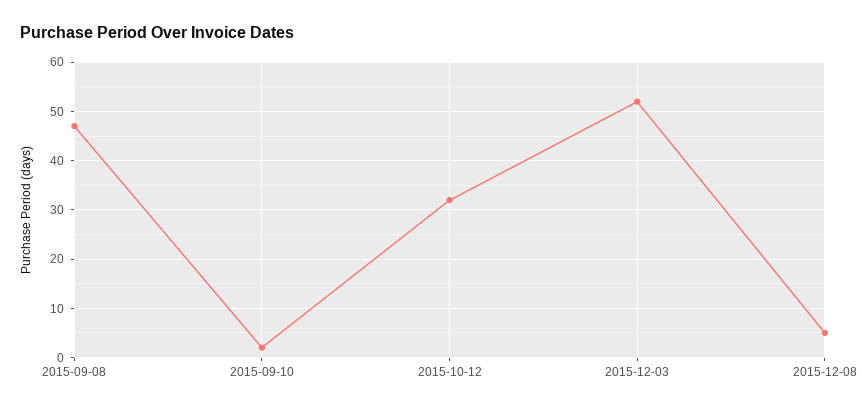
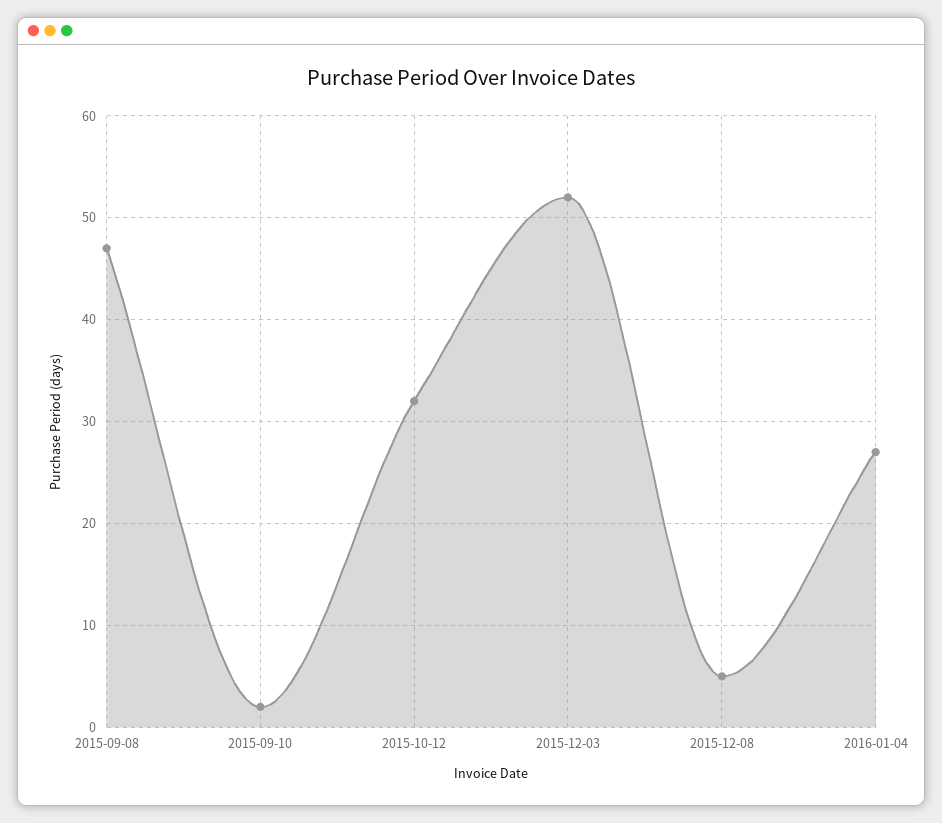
2016-01-04: none -> 27

